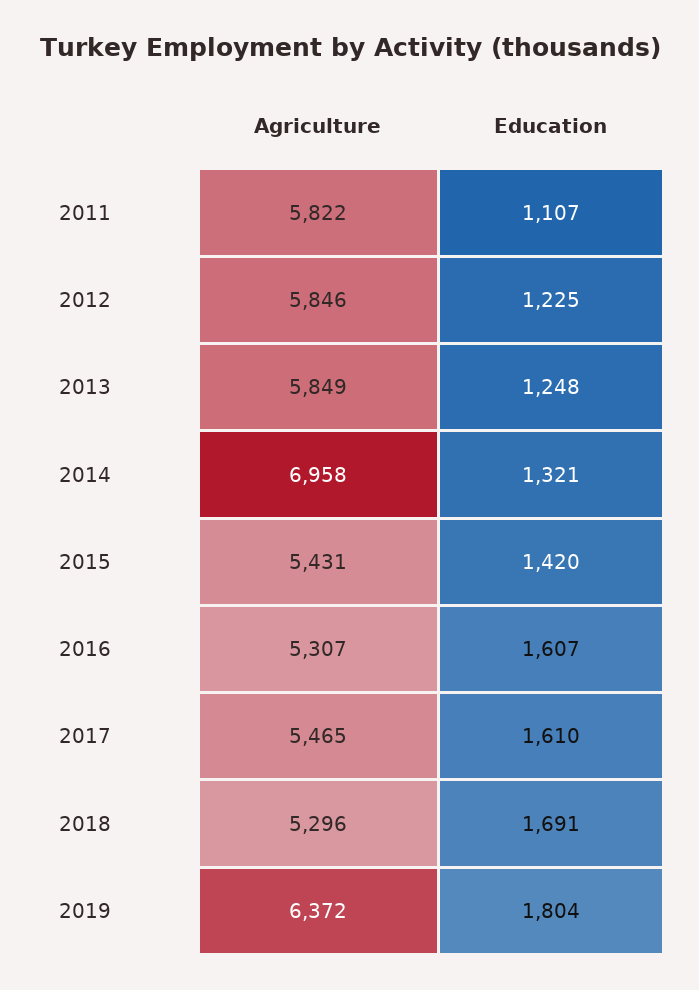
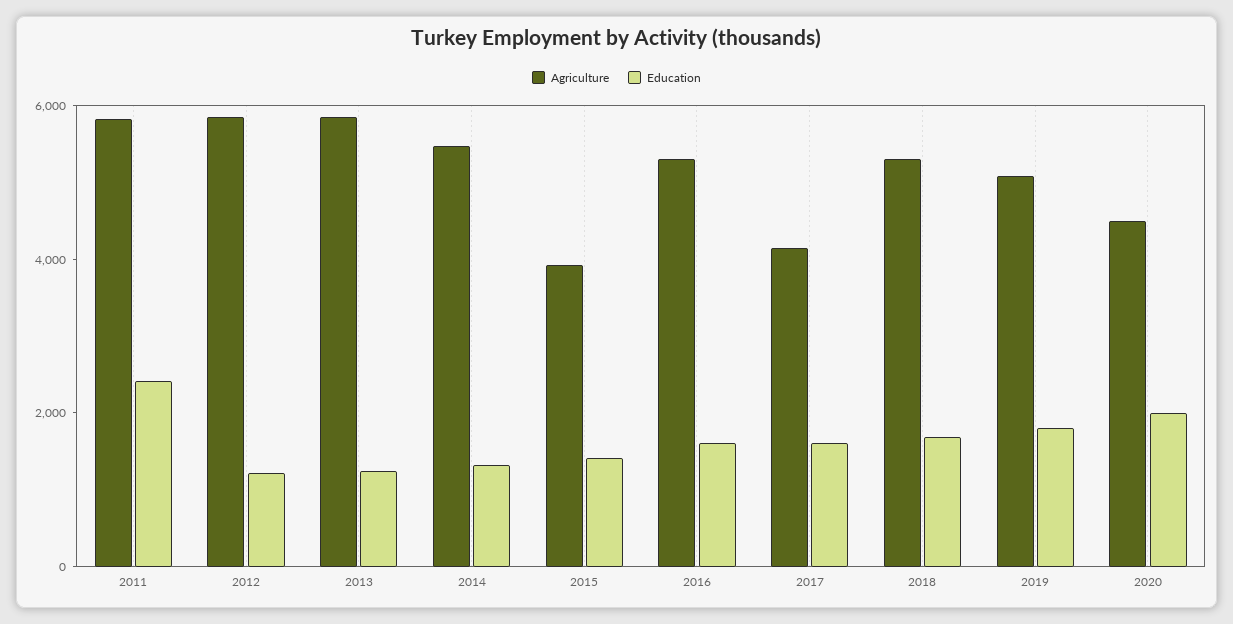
Education, 2011: 1107 -> 2500
Agriculture, 2014: 6958 -> 5500
Agriculture, 2015: 5431 -> 4000
Agriculture, 2017: 5465 -> 4000
Agriculture, 2019: 6372 -> 5000
Agriculture, 2020: none -> 4500
Education, 2020: none -> 2000

